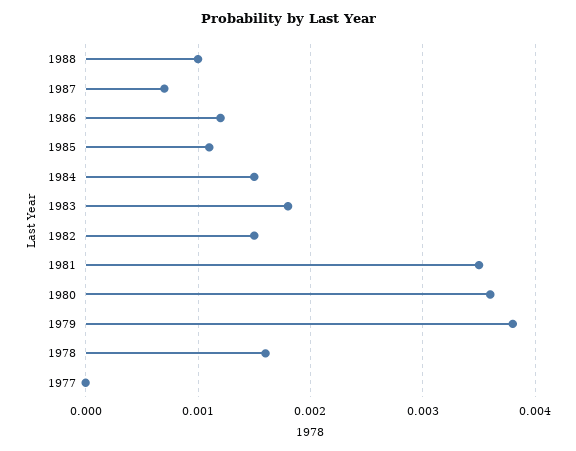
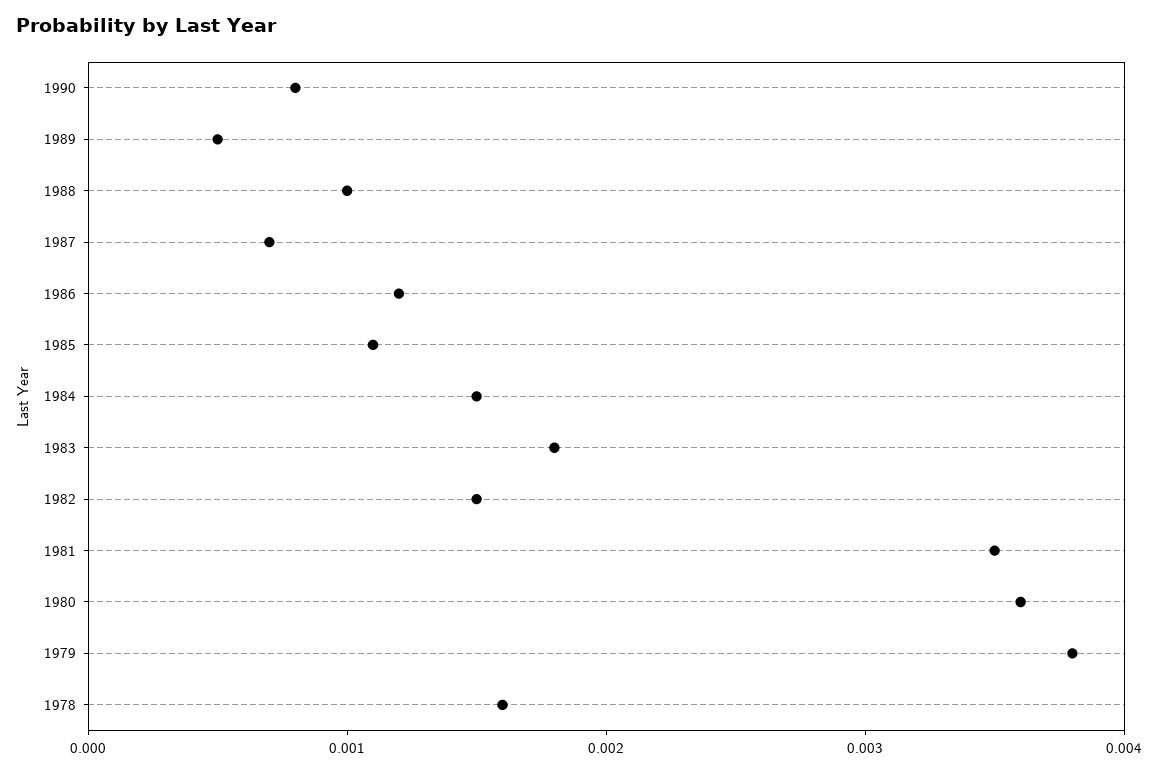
1977: 0 -> none
1990: none -> 0.0008
1989: none -> 0.0005

